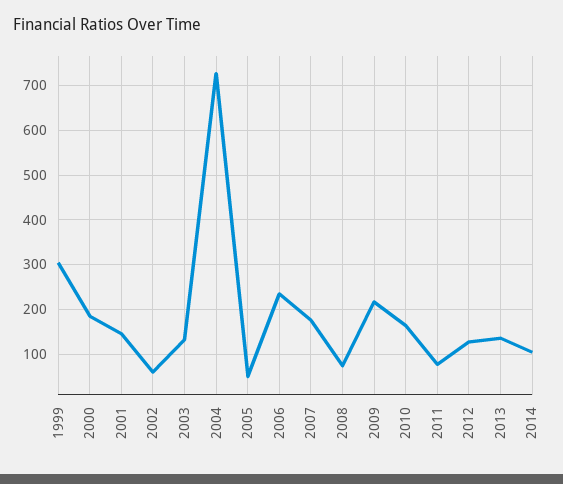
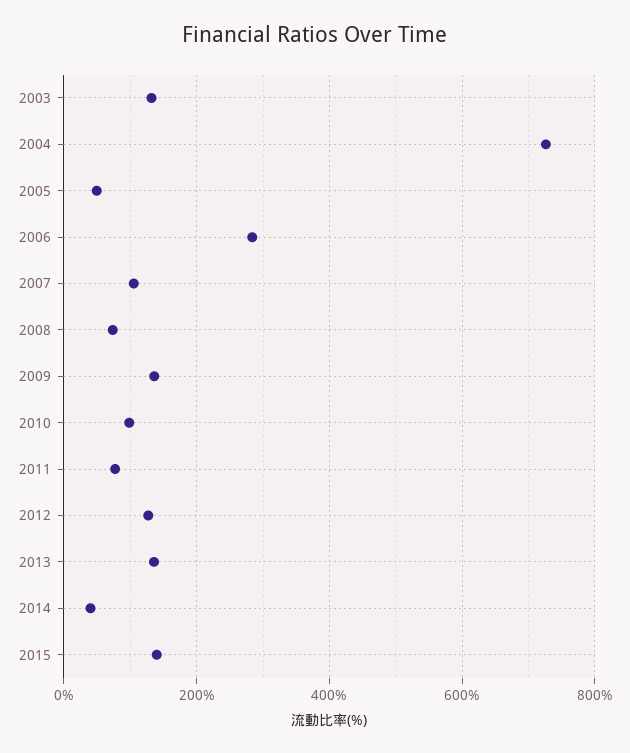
1999: 300 -> none
2000: 180 -> none
2001: 140 -> none
2002: 60 -> none
2006: 240 -> 280
2007: 180 -> 100
2009: 220 -> 140
2010: 160 -> 100
2014: 100 -> 40
2015: none -> 140

